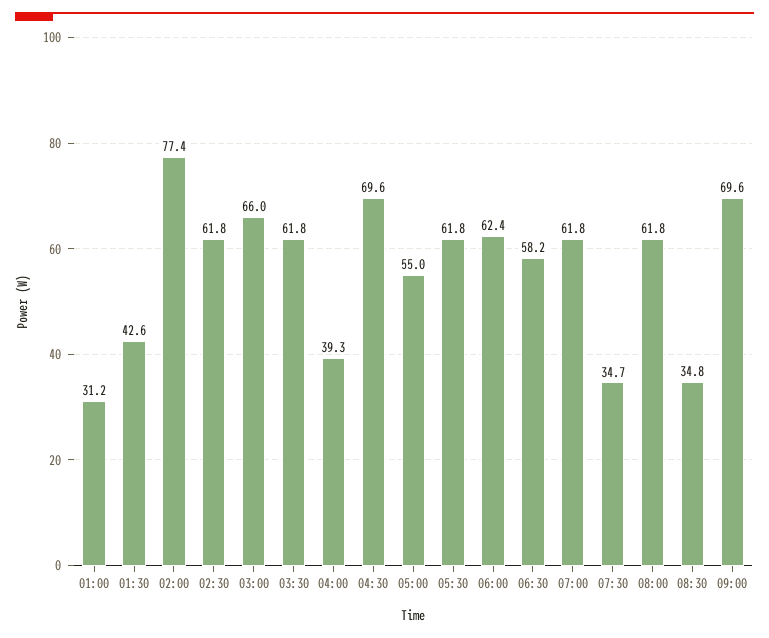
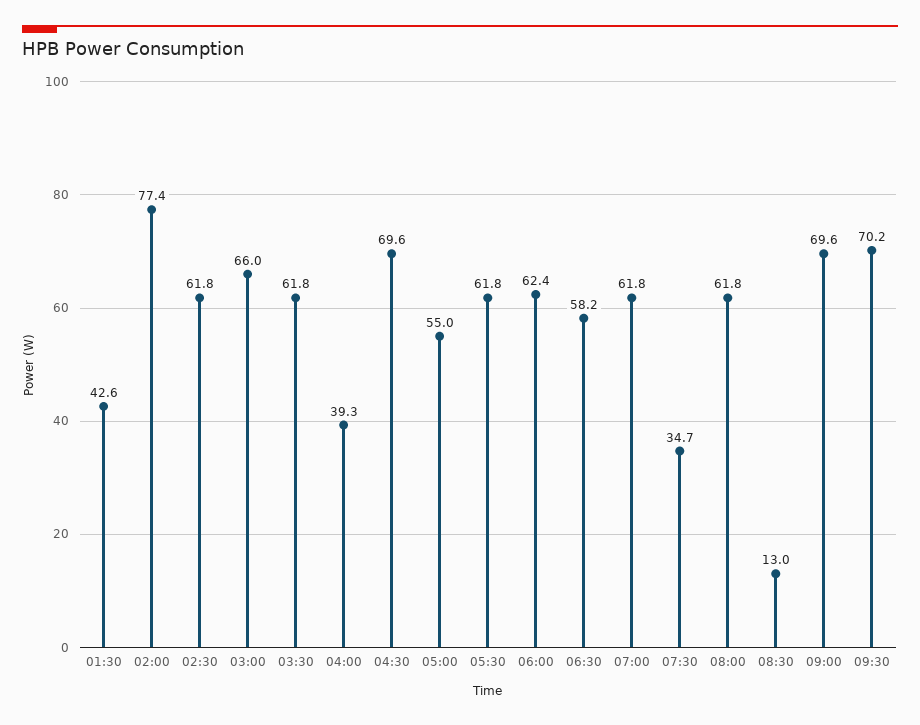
01:00: 31.2 -> none
08:30: 34.8 -> 13
09:30: none -> 70.2

